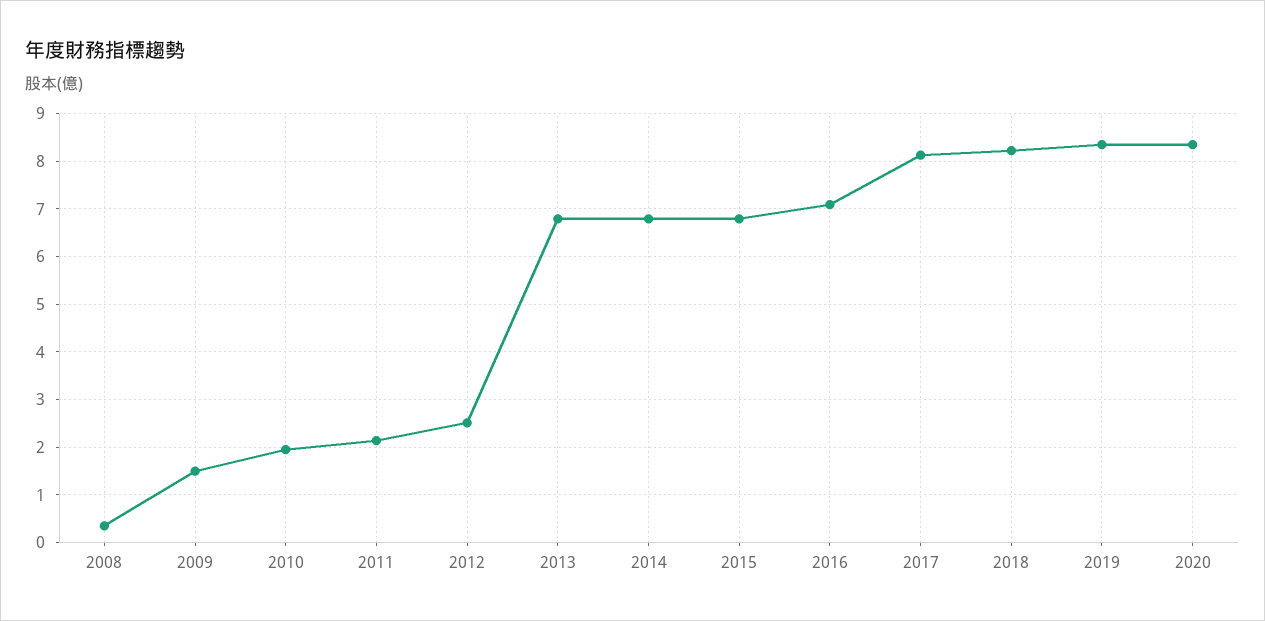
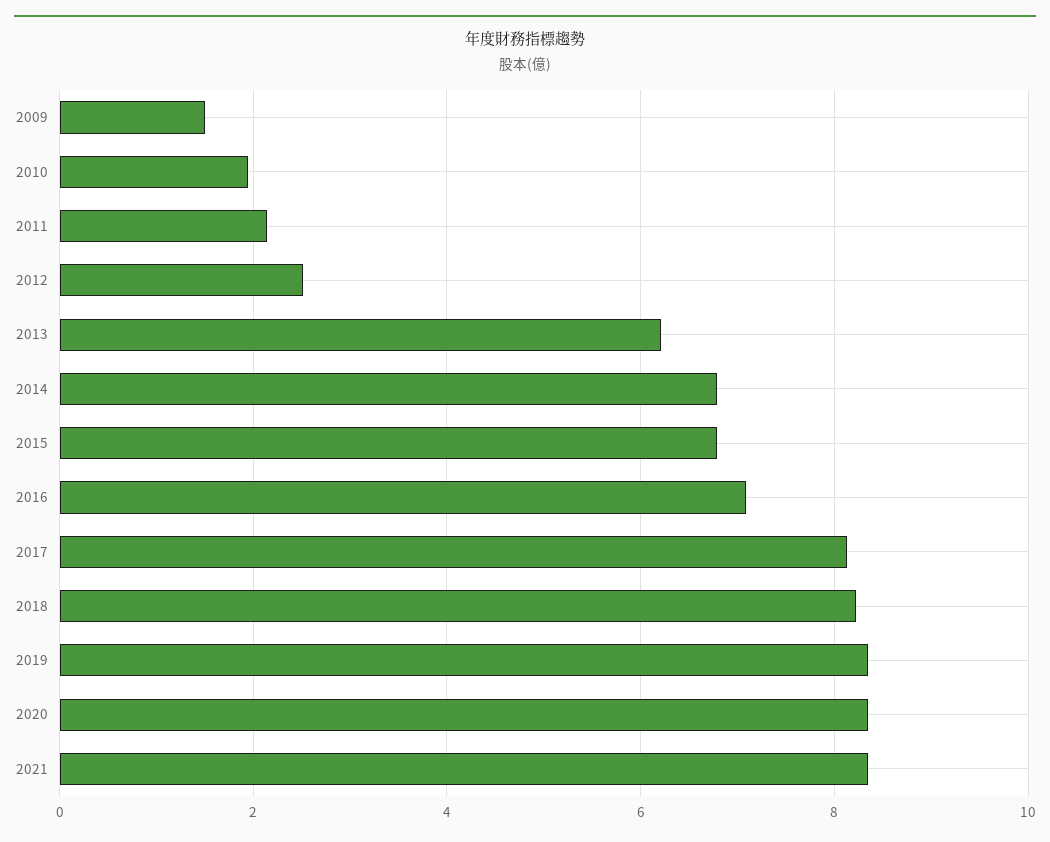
2008: 0.4 -> none
2013: 6.8 -> 6.2
2021: none -> 8.4

